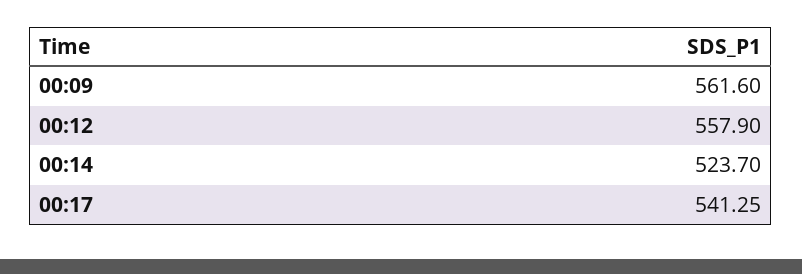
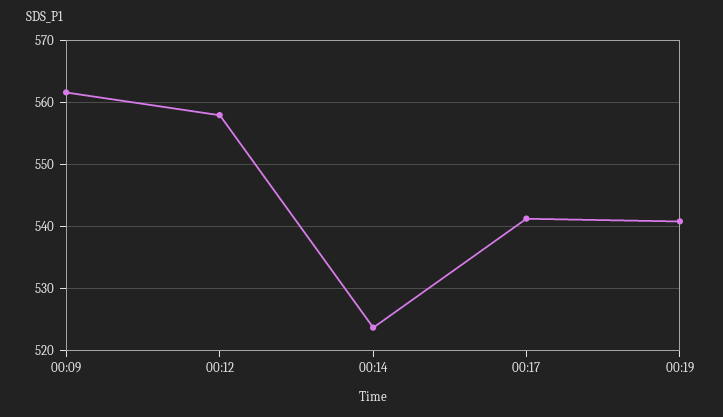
00:19: none -> 541

